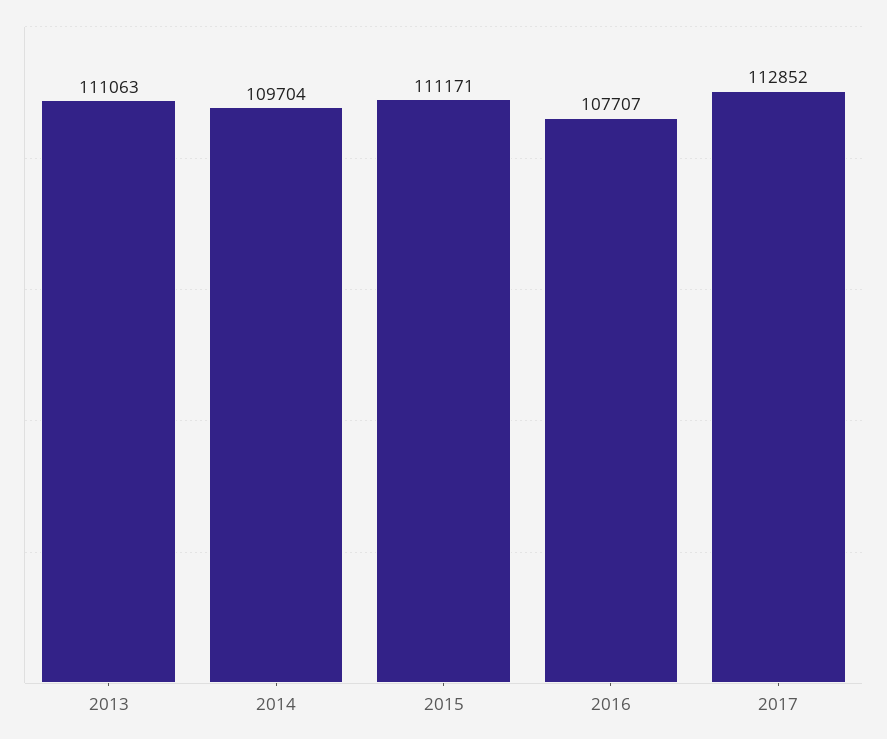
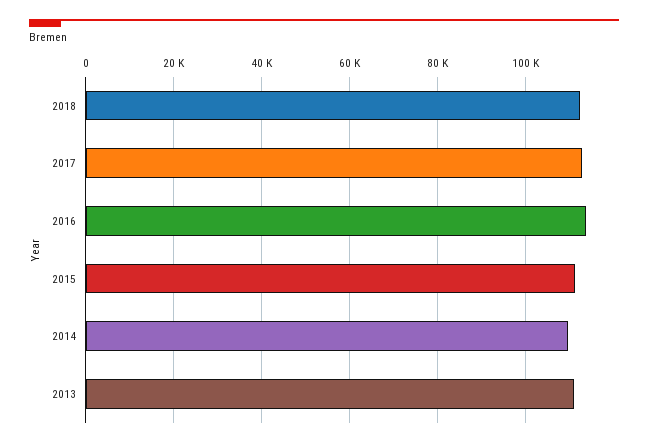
2016: 107707 -> 114000
2018: none -> 112000

